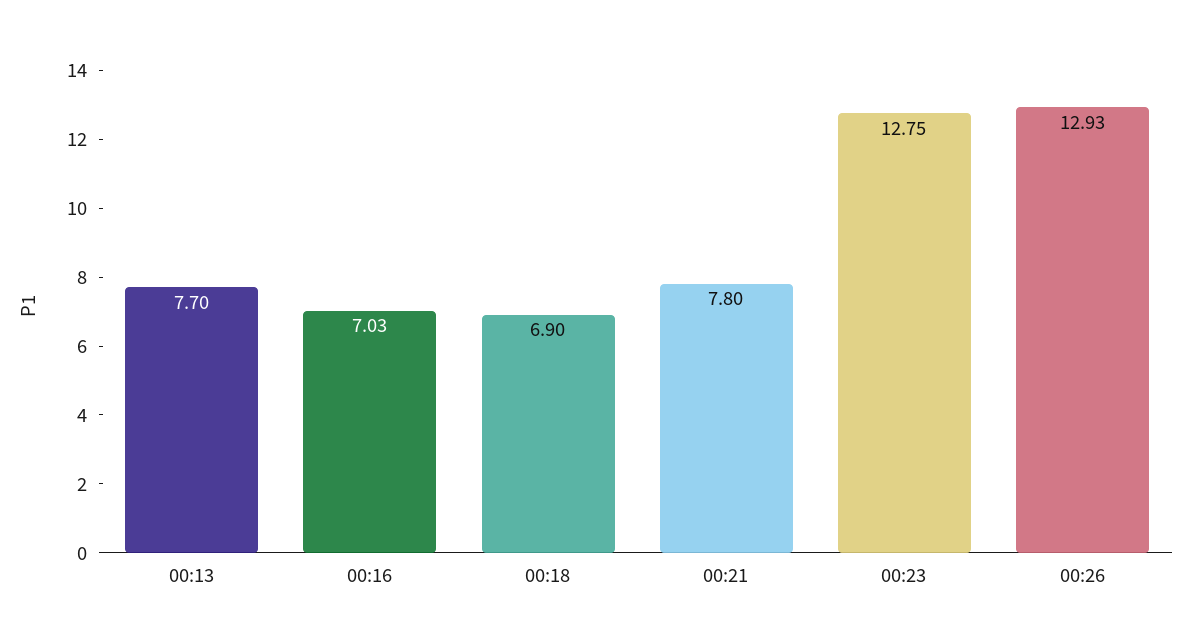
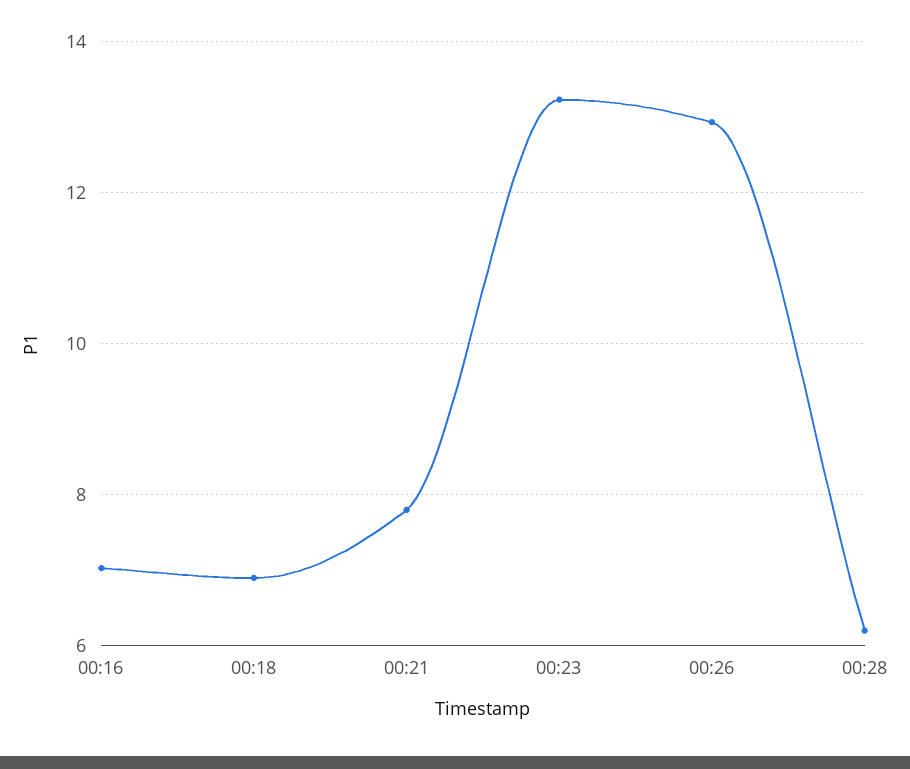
00:13: 7.7 -> none
00:23: 12.75 -> 13.2
00:28: none -> 6.2

